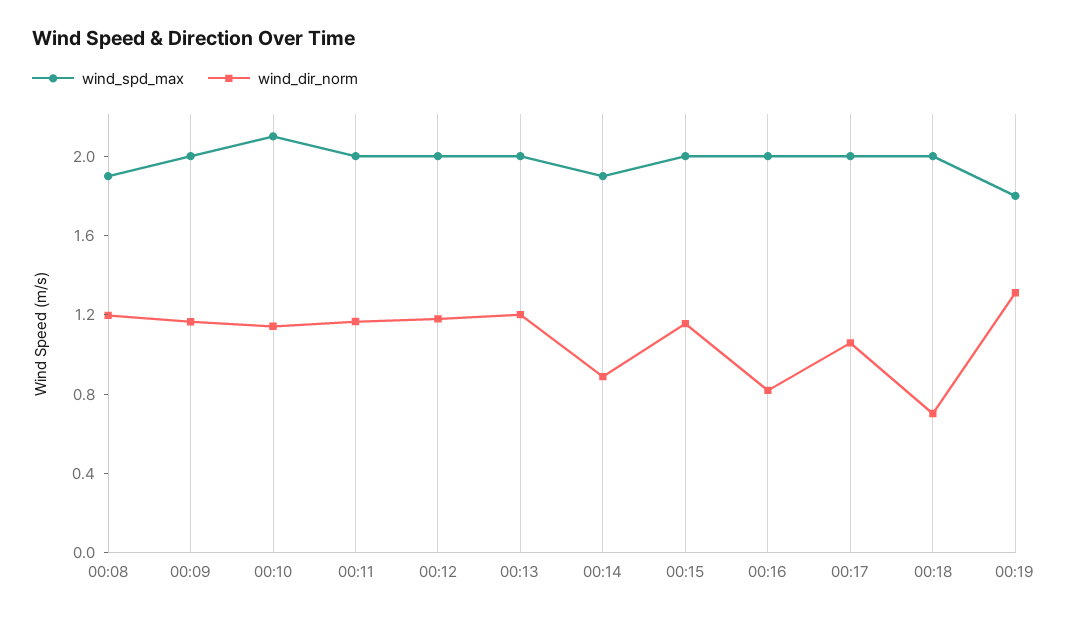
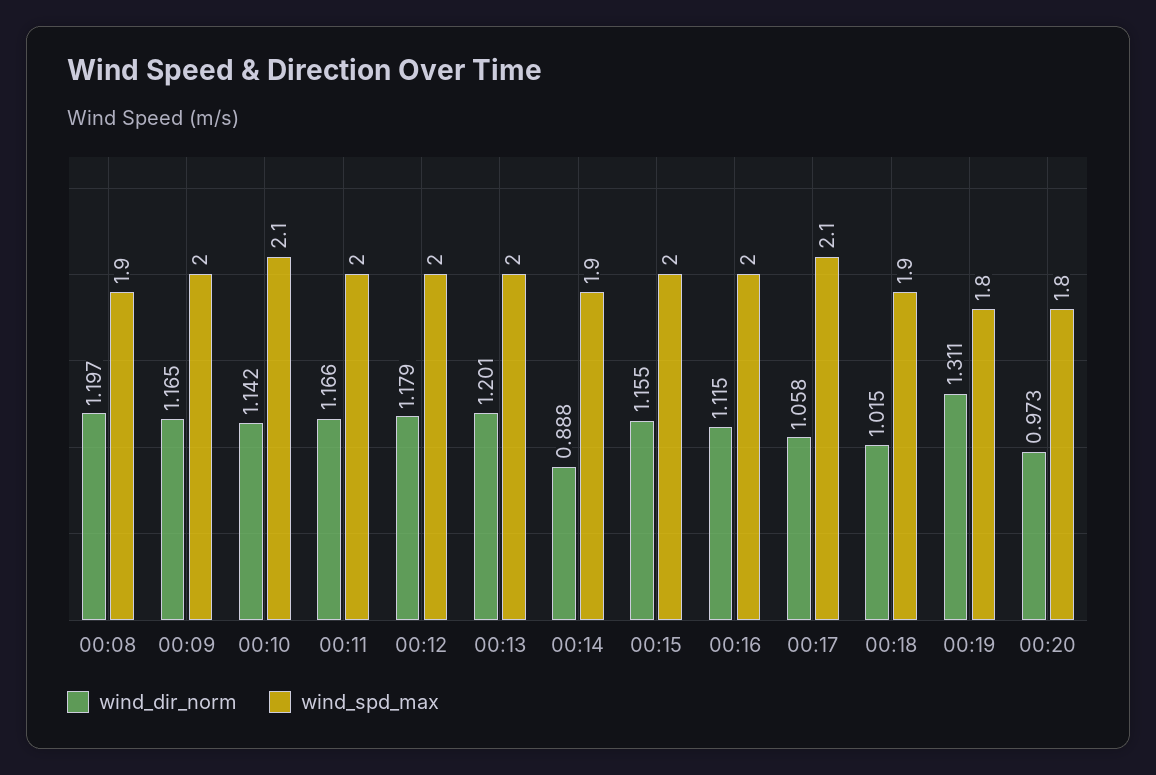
wind_dir_norm, 00:16: 0.8 -> 1.115
wind_spd_max, 00:17: 2 -> 2.1
wind_spd_max, 00:18: 2 -> 1.9
wind_dir_norm, 00:18: 0.7 -> 1.015
wind_dir_norm, 00:20: none -> 0.973
wind_spd_max, 00:20: none -> 1.8

